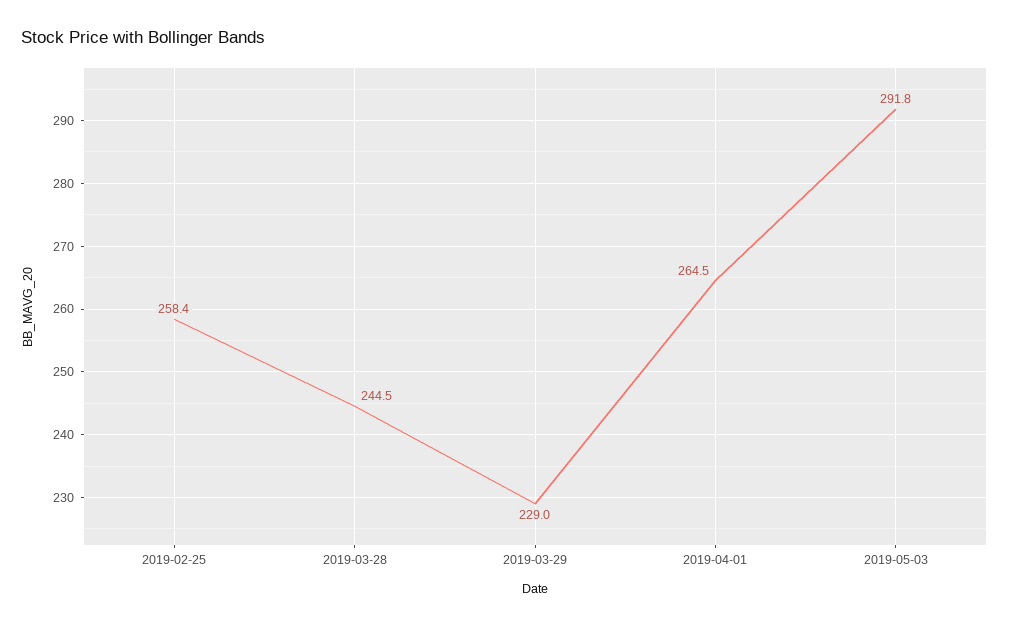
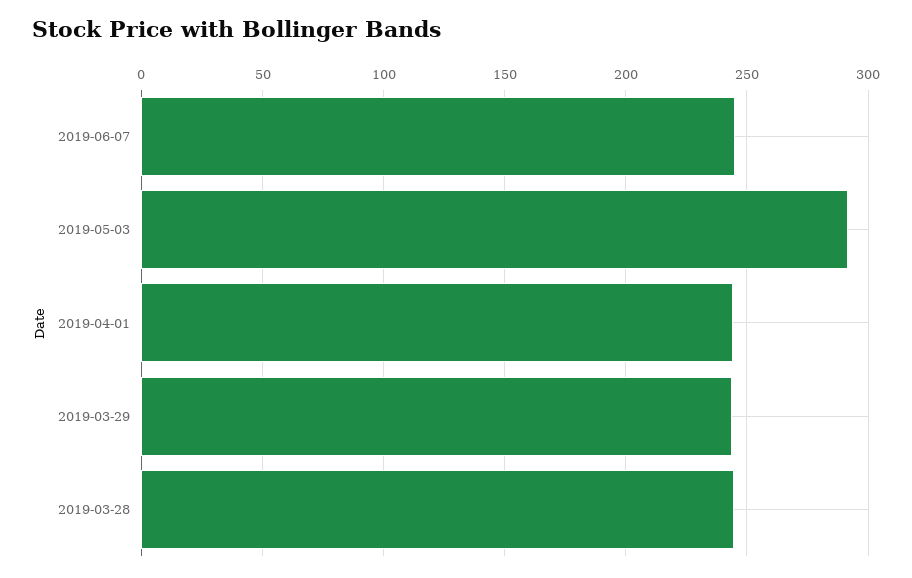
2019-02-25: 258.4 -> none
2019-03-29: 229 -> 245
2019-04-01: 264.5 -> 245
2019-06-07: none -> 245

